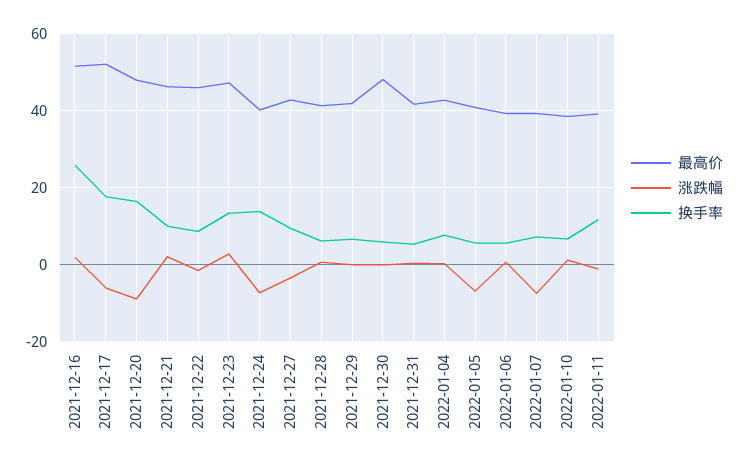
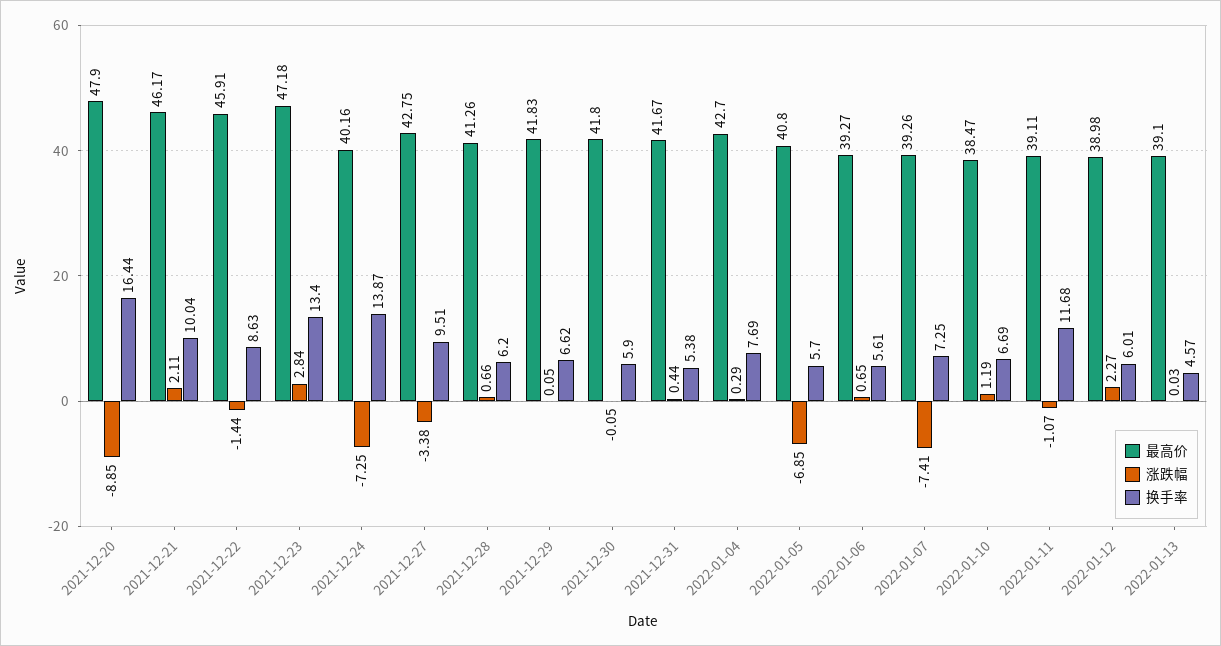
最高价, 2021-12-16: 52 -> none
涨跌幅, 2021-12-16: 2 -> none
换手率, 2021-12-16: 26 -> none
最高价, 2021-12-17: 52 -> none
涨跌幅, 2021-12-17: -6 -> none
换手率, 2021-12-17: 18 -> none
最高价, 2021-12-30: 48 -> 41.8
最高价, 2022-01-12: none -> 38.98
涨跌幅, 2022-01-12: none -> 2.27
换手率, 2022-01-12: none -> 6.01
最高价, 2022-01-13: none -> 39.1
涨跌幅, 2022-01-13: none -> 0.03
换手率, 2022-01-13: none -> 4.57

